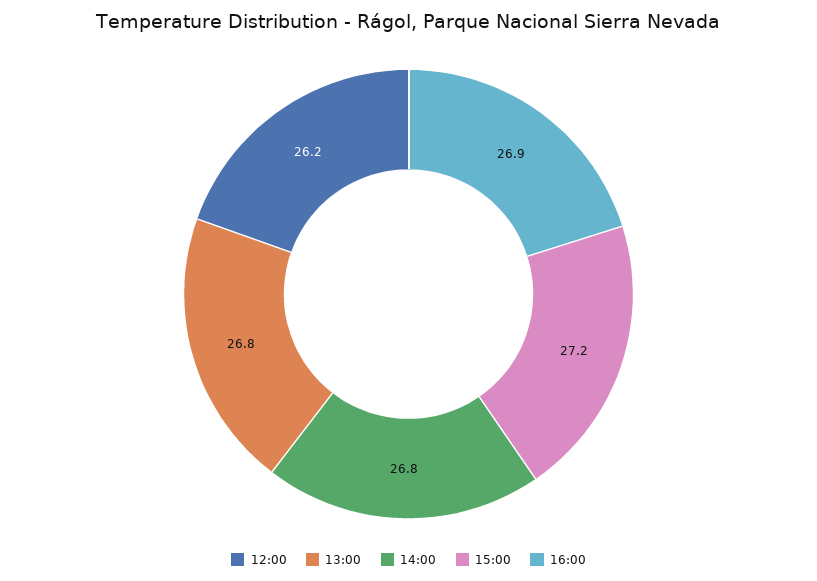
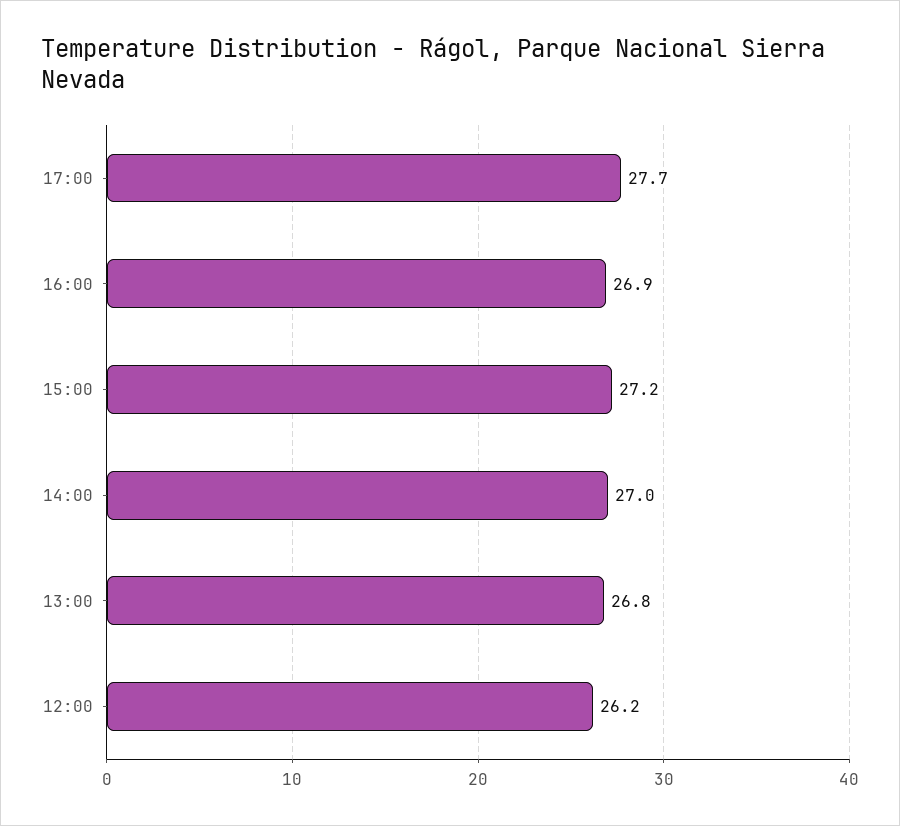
14:00: 26.8 -> 27
17:00: none -> 27.7

